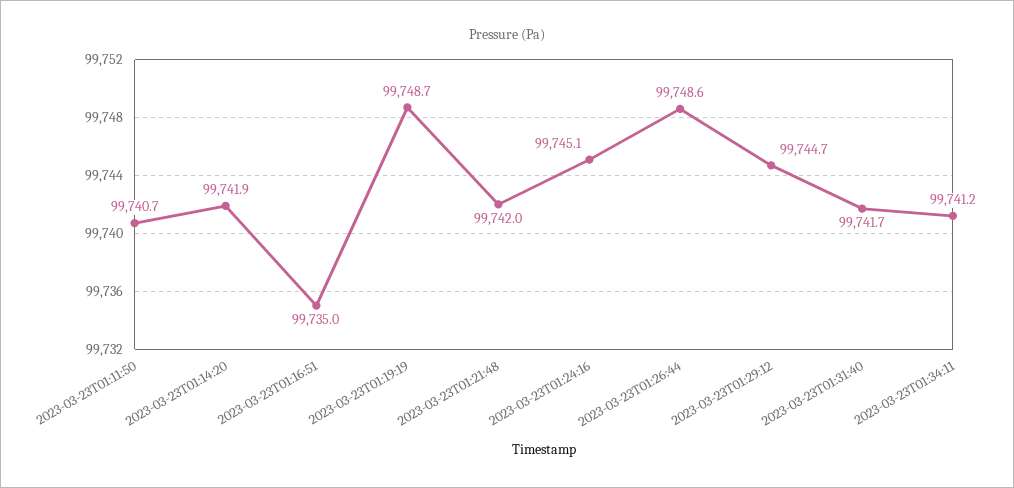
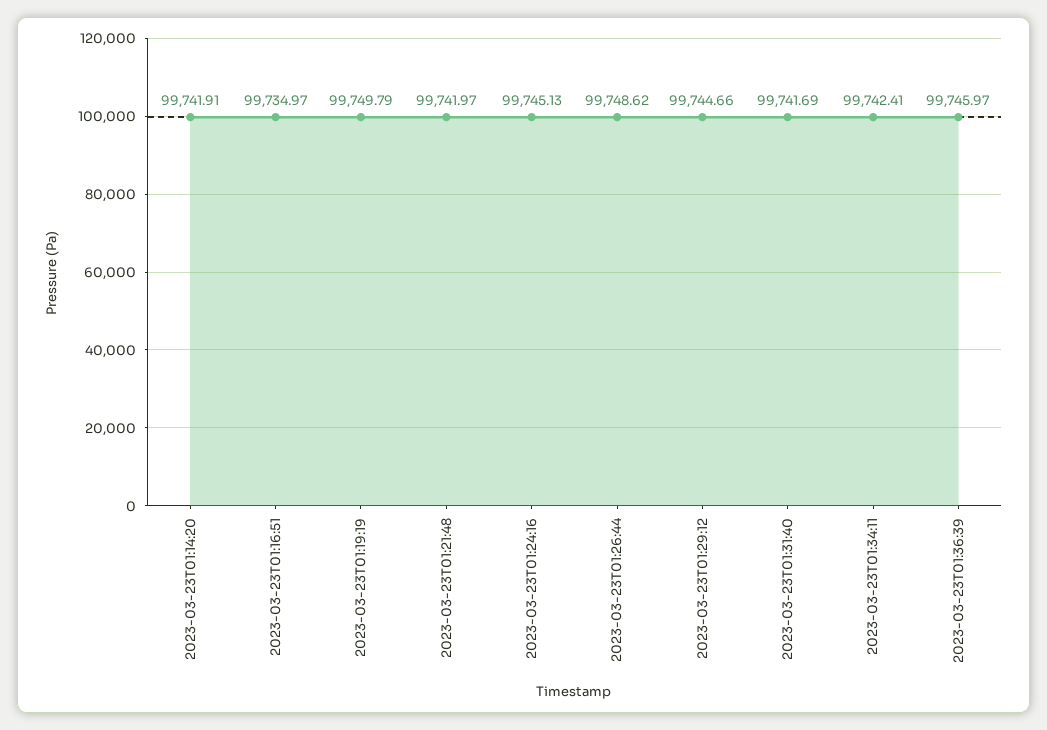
2023-03-23T01:11:50: 99740.7 -> none
2023-03-23T01:19:19: 99748.7 -> 99749.79
2023-03-23T01:34:11: 99741.2 -> 99742.41
2023-03-23T01:36:39: none -> 99745.97

